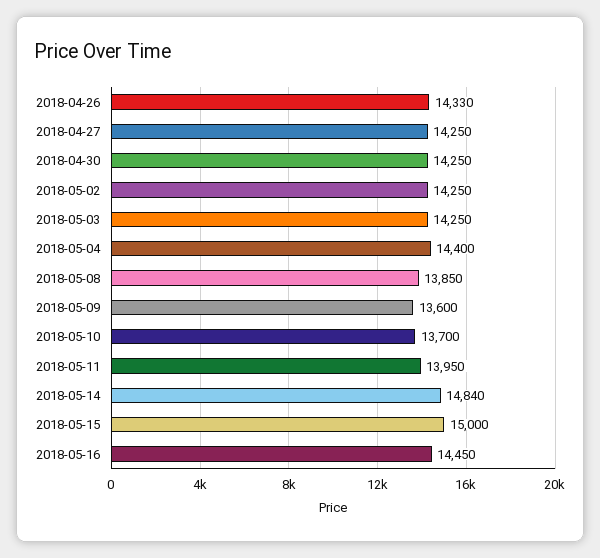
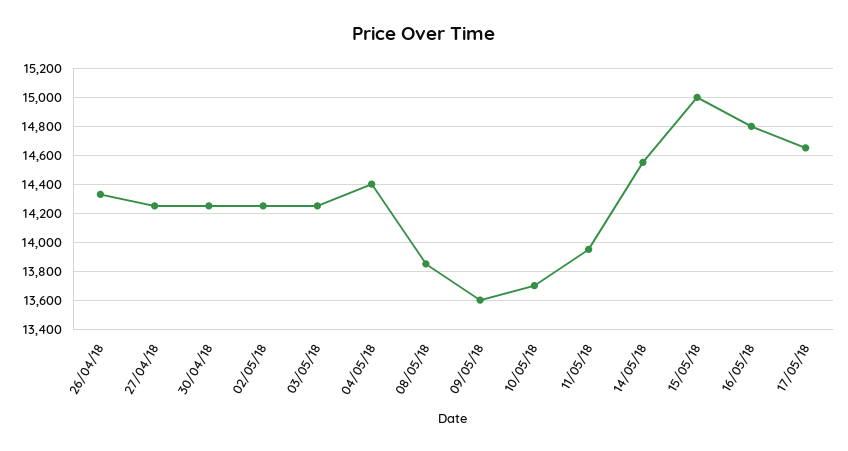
2018-05-14: 14840 -> 14550
2018-05-16: 14450 -> 14800
17/05/18: none -> 14650

